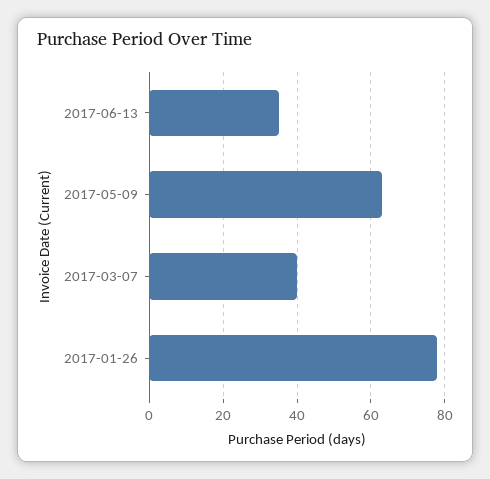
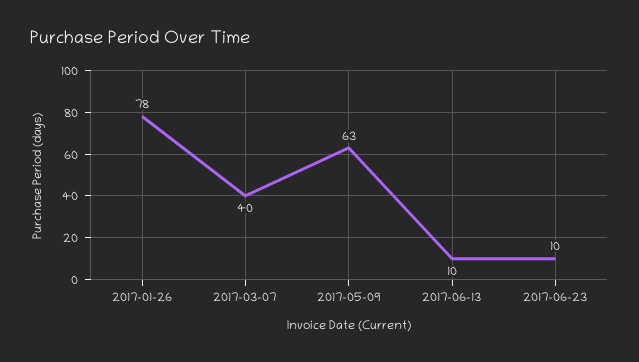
2017-06-13: 35 -> 10
2017-06-23: none -> 10

